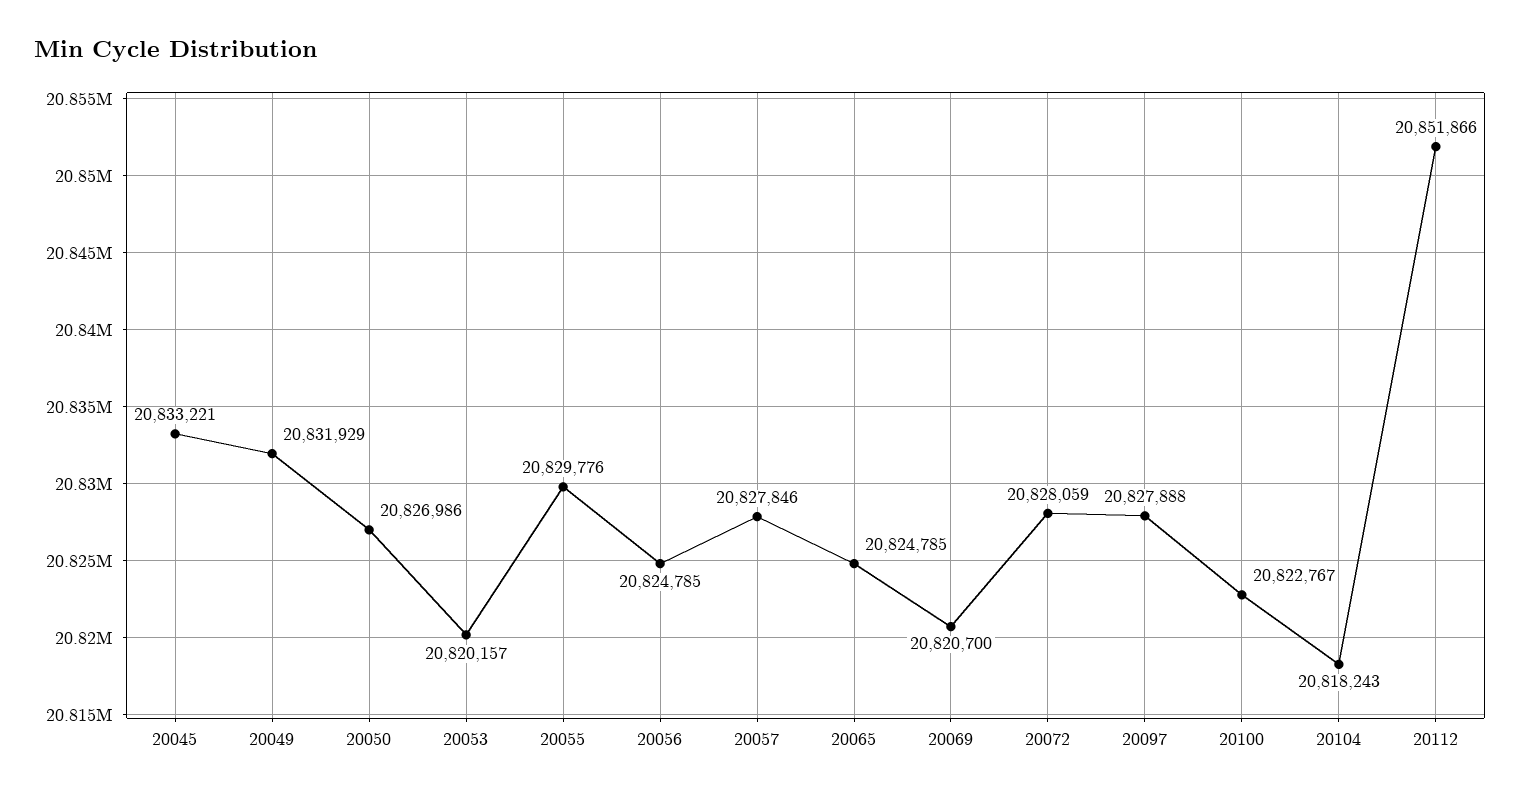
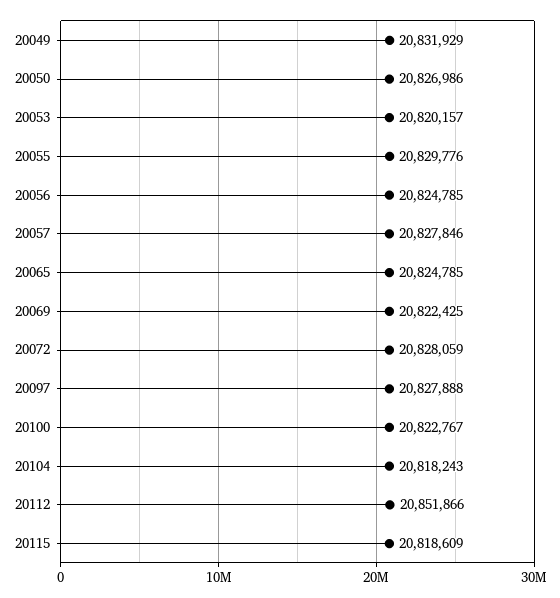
20045: 20833221 -> none
20069: 20820700 -> 20822425
20115: none -> 20818609

